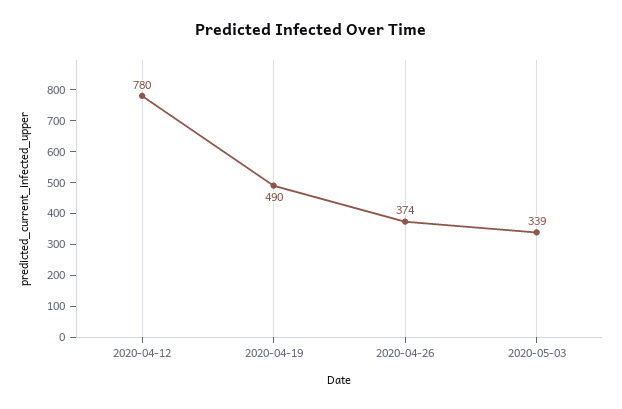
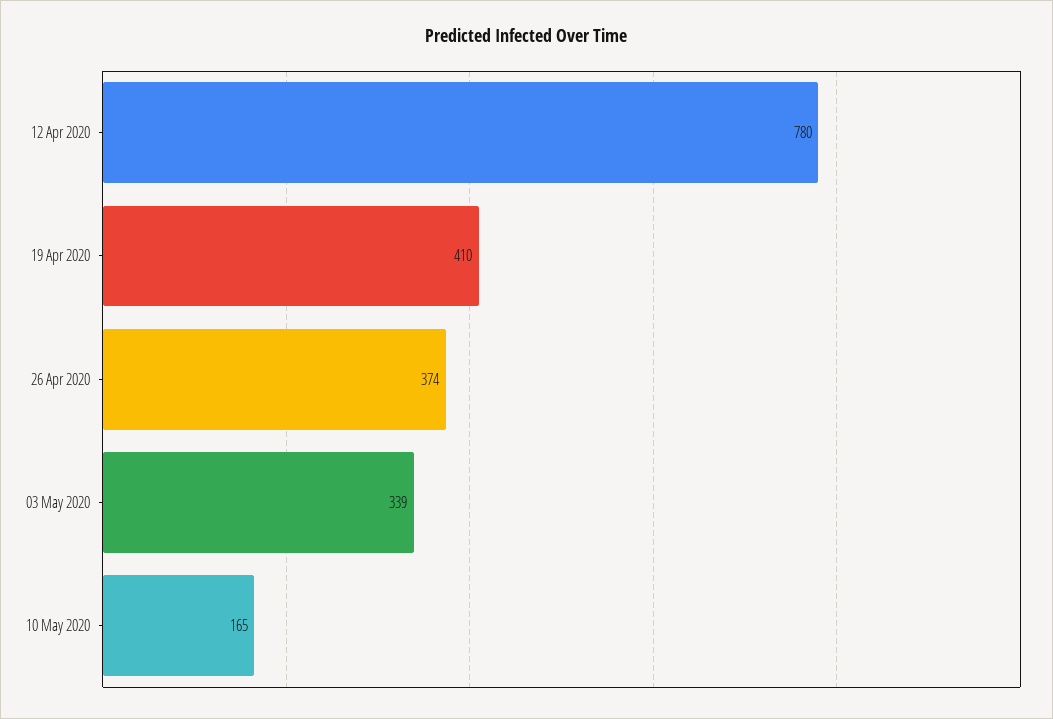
2020-04-19: 490 -> 410
10 May 2020: none -> 165

